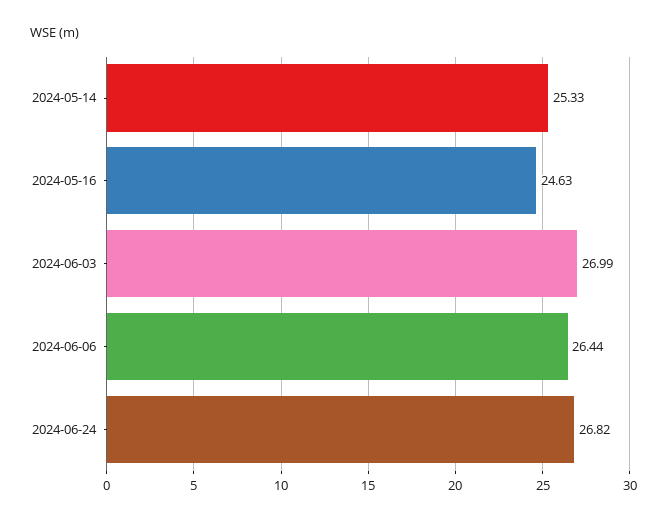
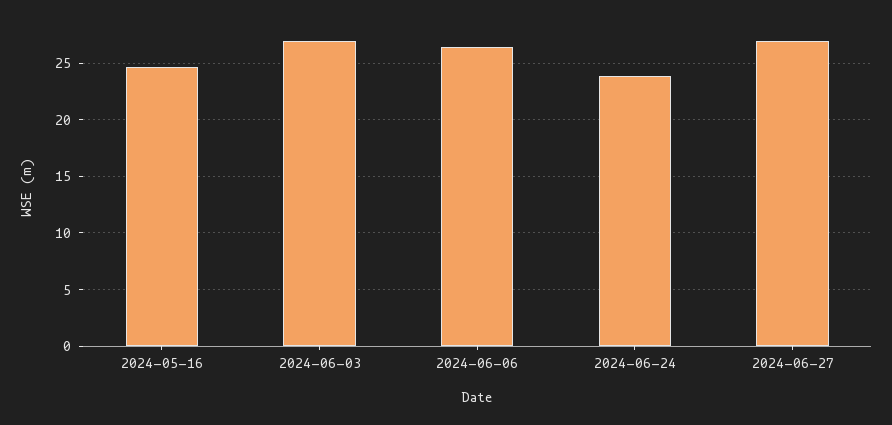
2024-05-14: 25.33 -> none
2024-06-24: 26.82 -> 24
2024-06-27: none -> 27

